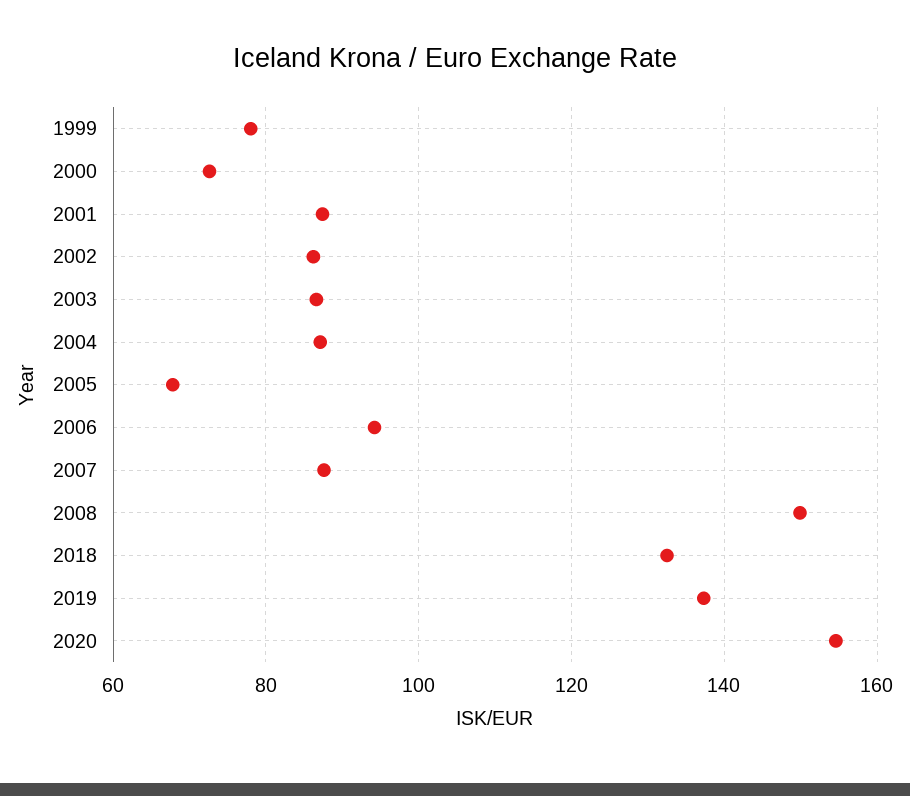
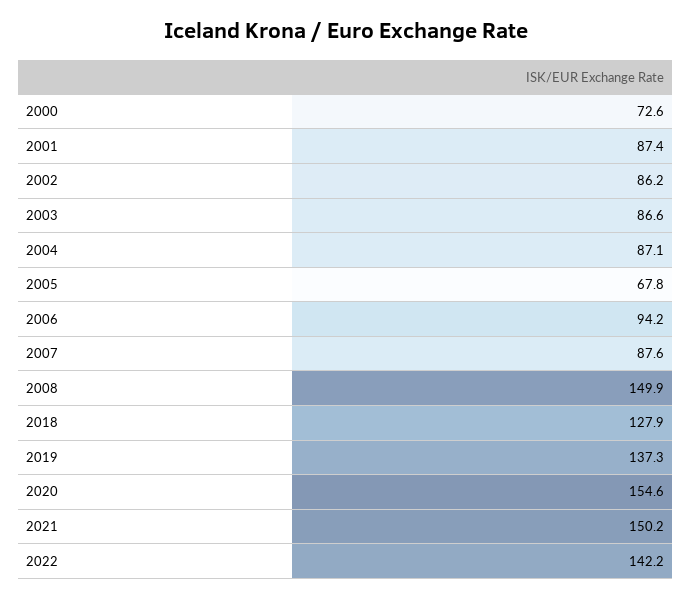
1999: 78 -> none
2018: 132 -> 127.9
2021: none -> 150.2
2022: none -> 142.2

